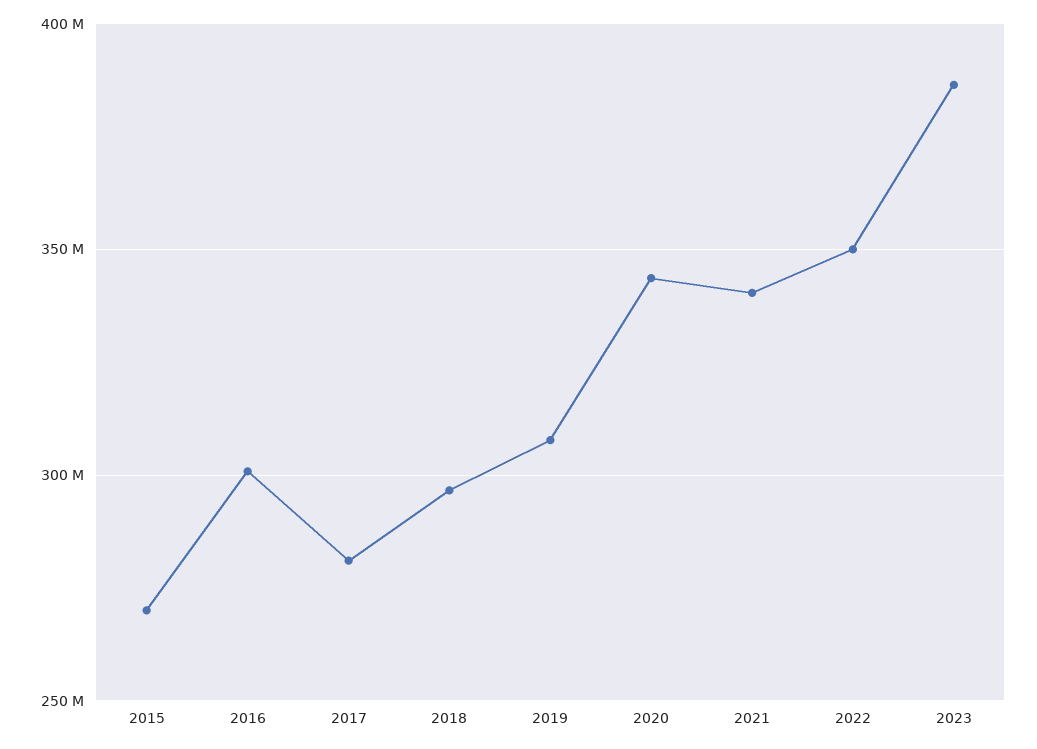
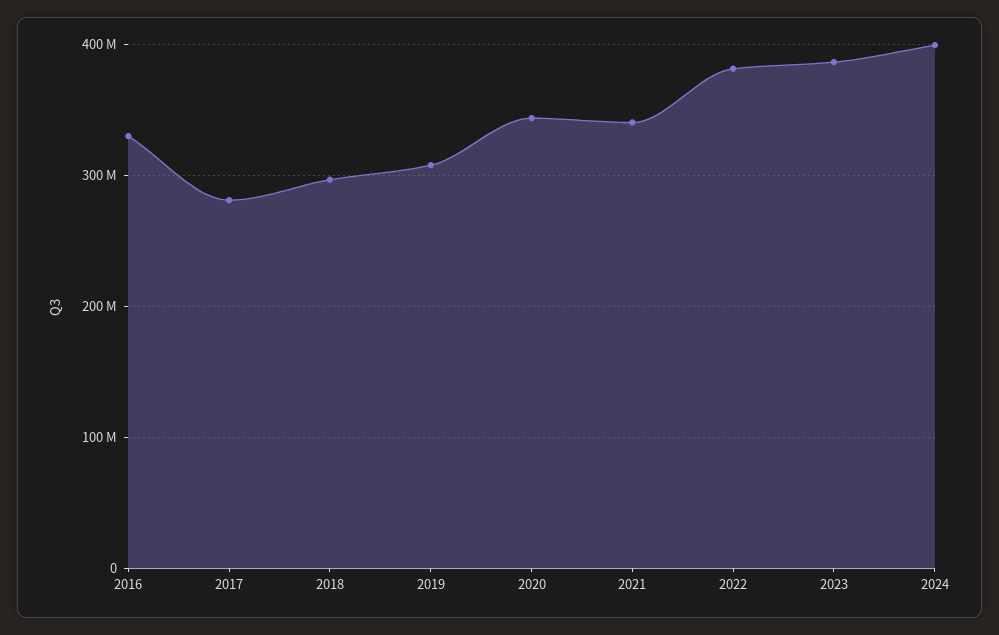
2015: 270000000 -> none
2016: 300000000 -> 330000000
2022: 350000000 -> 380000000
2024: none -> 400000000

